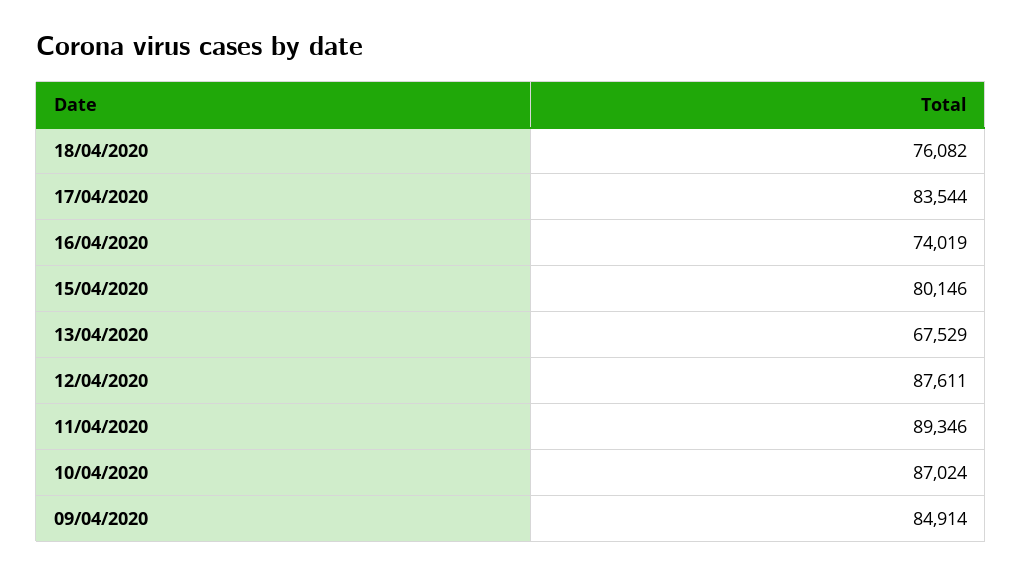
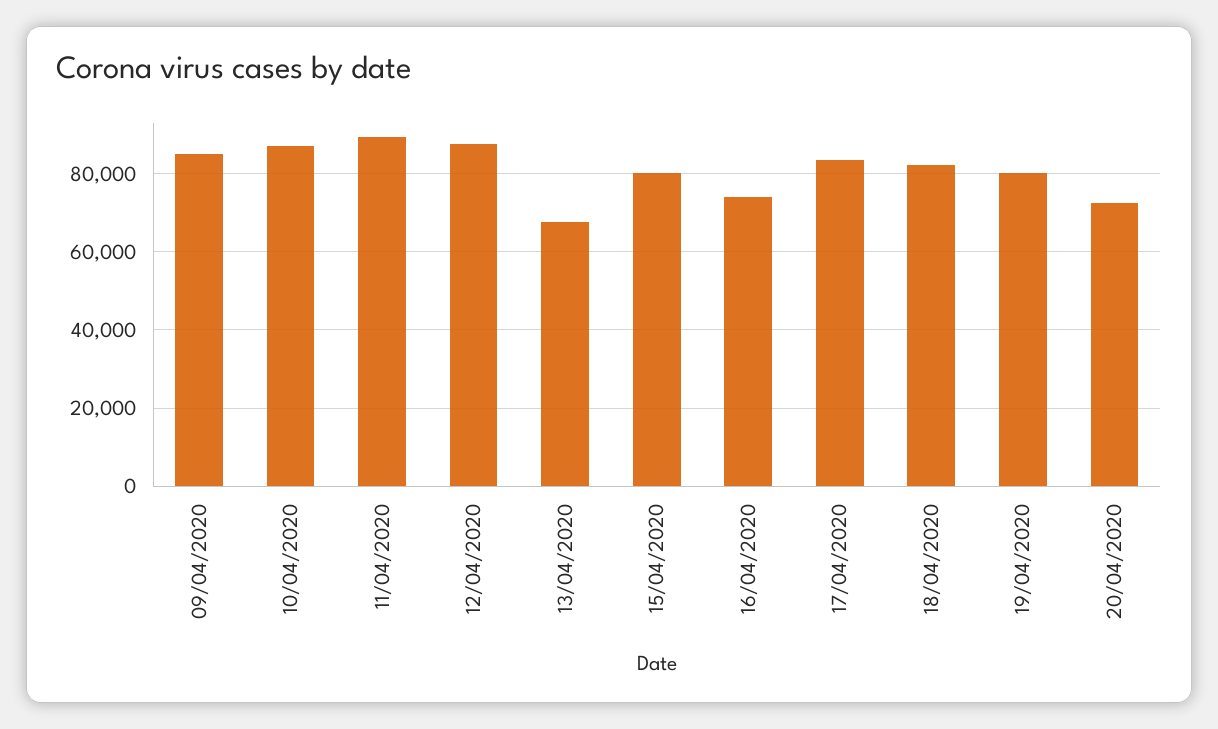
18/04/2020: 76082 -> 82000
19/04/2020: none -> 80000
20/04/2020: none -> 72000

